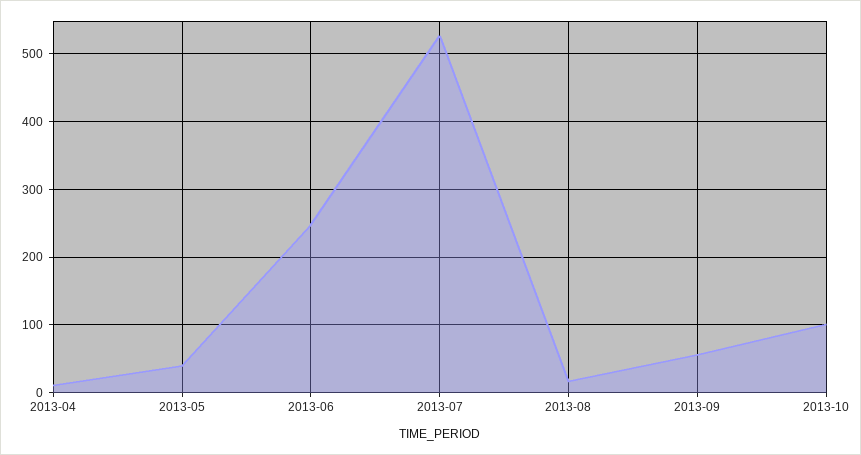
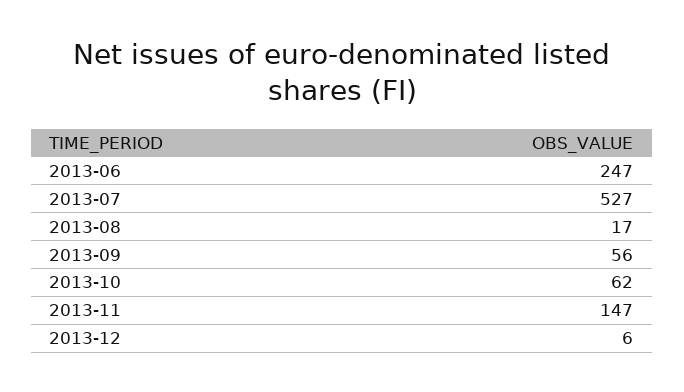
2013-04: 10 -> none
2013-05: 40 -> none
2013-10: 100 -> 62
2013-11: none -> 147
2013-12: none -> 6

